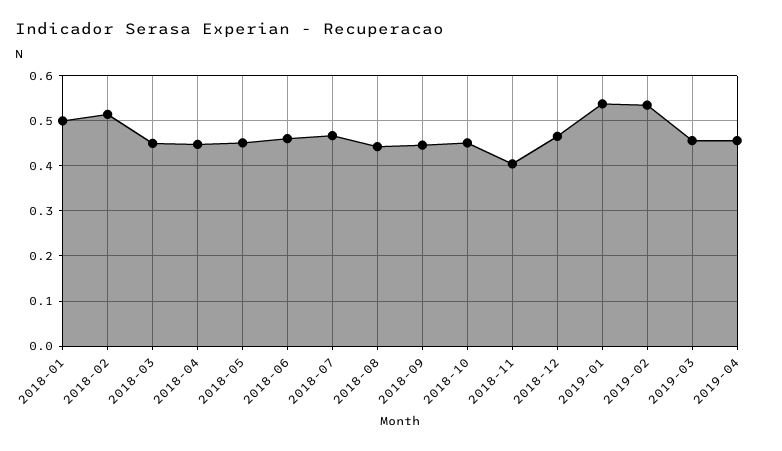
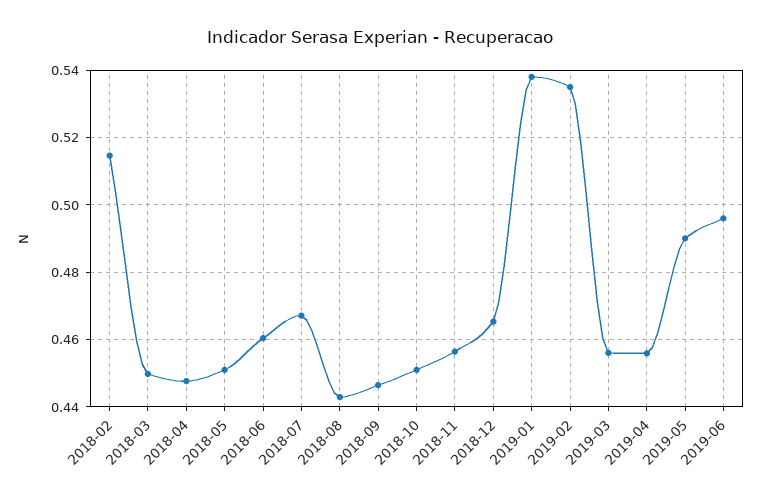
2018-01: 0.5 -> none
2018-11: 0.4 -> 0.456
2019-05: none -> 0.49
2019-06: none -> 0.496

